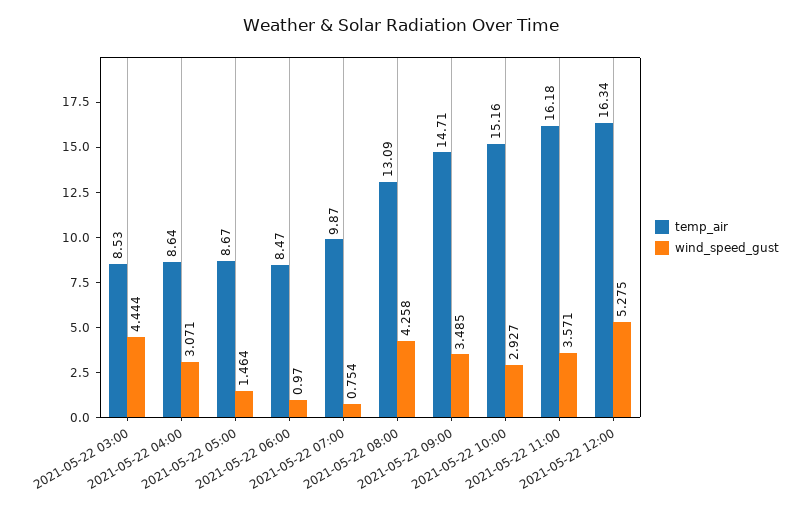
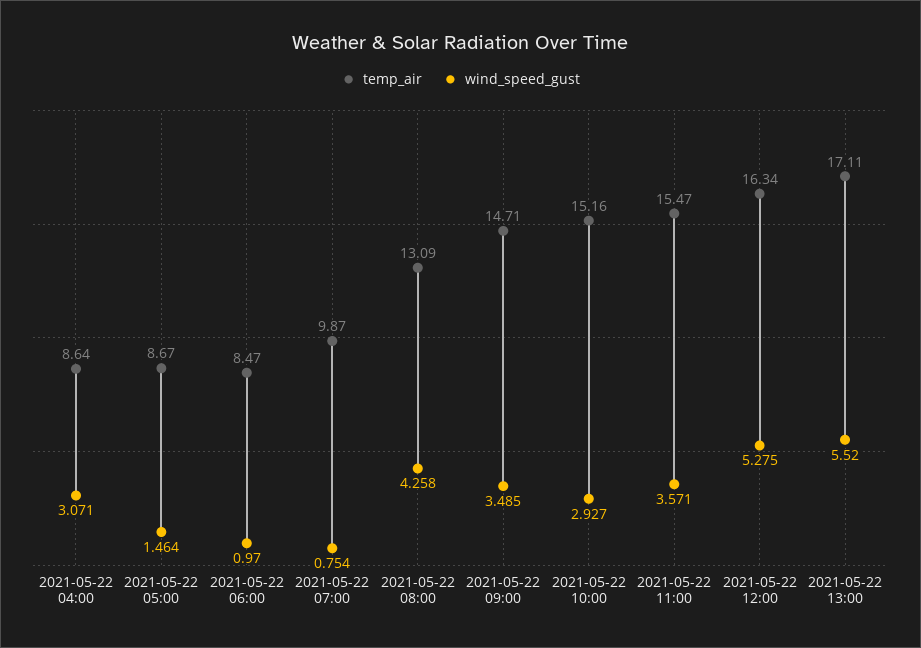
temp_air, 2021-05-22 03:00: 8.53 -> none
wind_speed_gust, 2021-05-22 03:00: 4.444 -> none
temp_air, 2021-05-22 11:00: 16.18 -> 15.47
temp_air, 2021-05-22 13:00: none -> 17.11
wind_speed_gust, 2021-05-22 13:00: none -> 5.52

